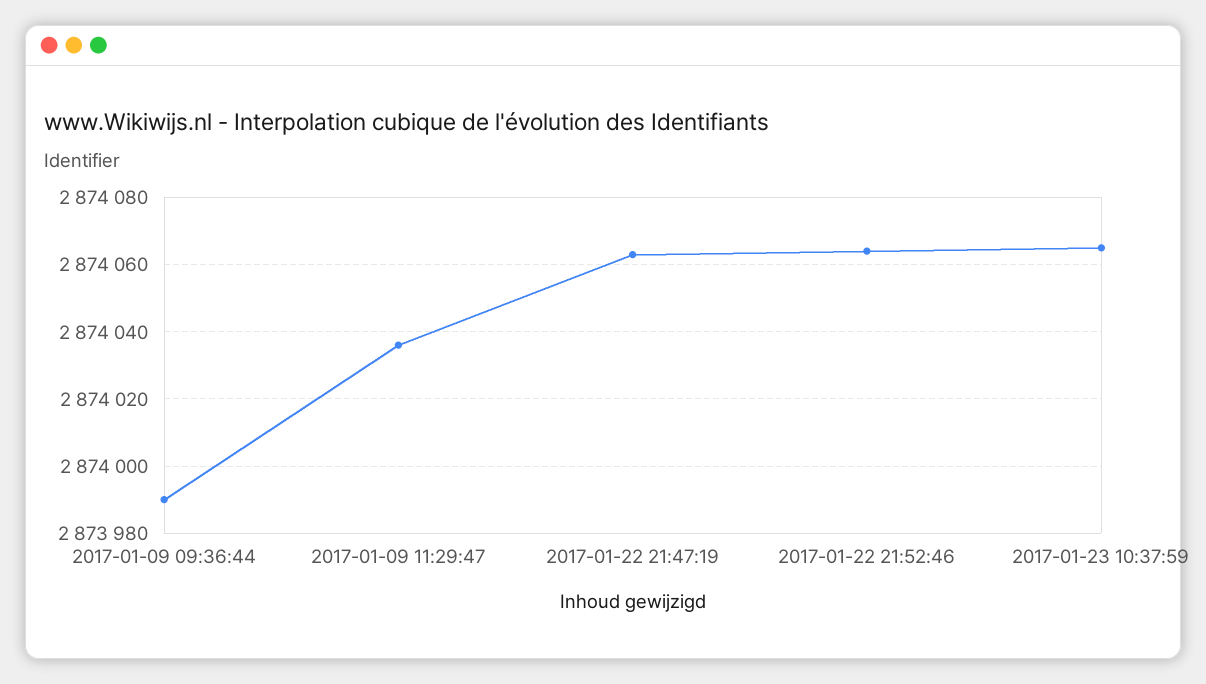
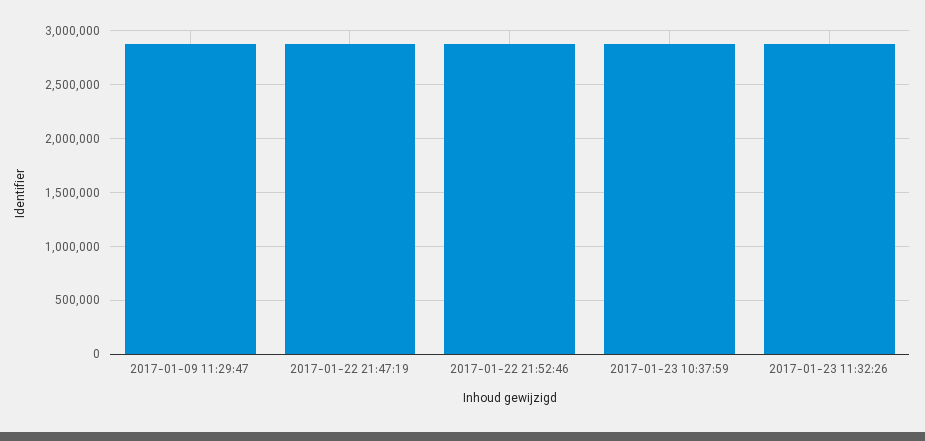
2017-01-09 09:36:44: 2873990 -> none
2017-01-23 11:32:26: none -> 2900000

